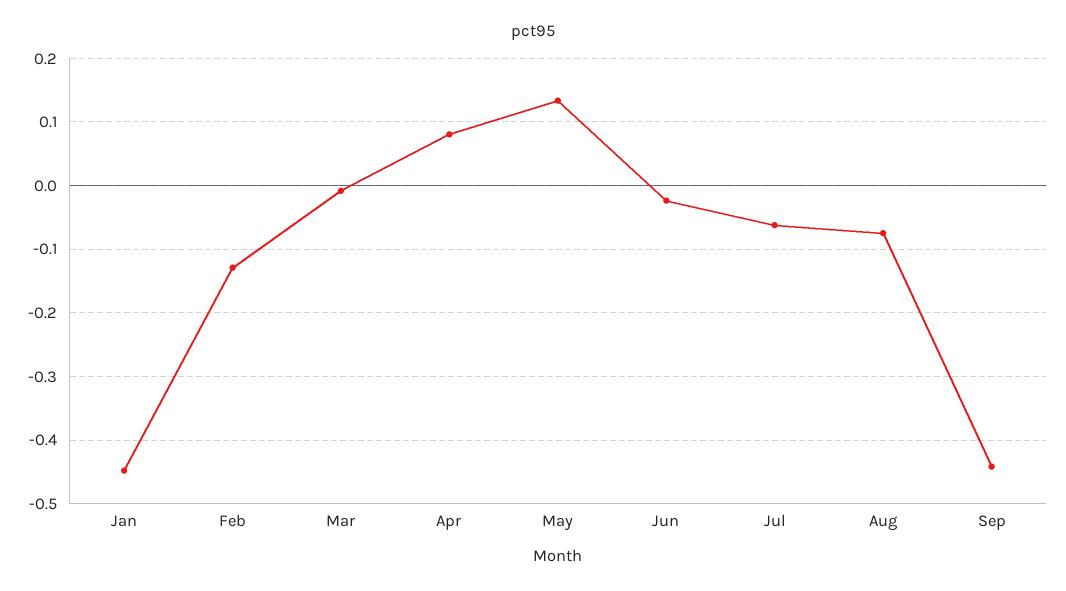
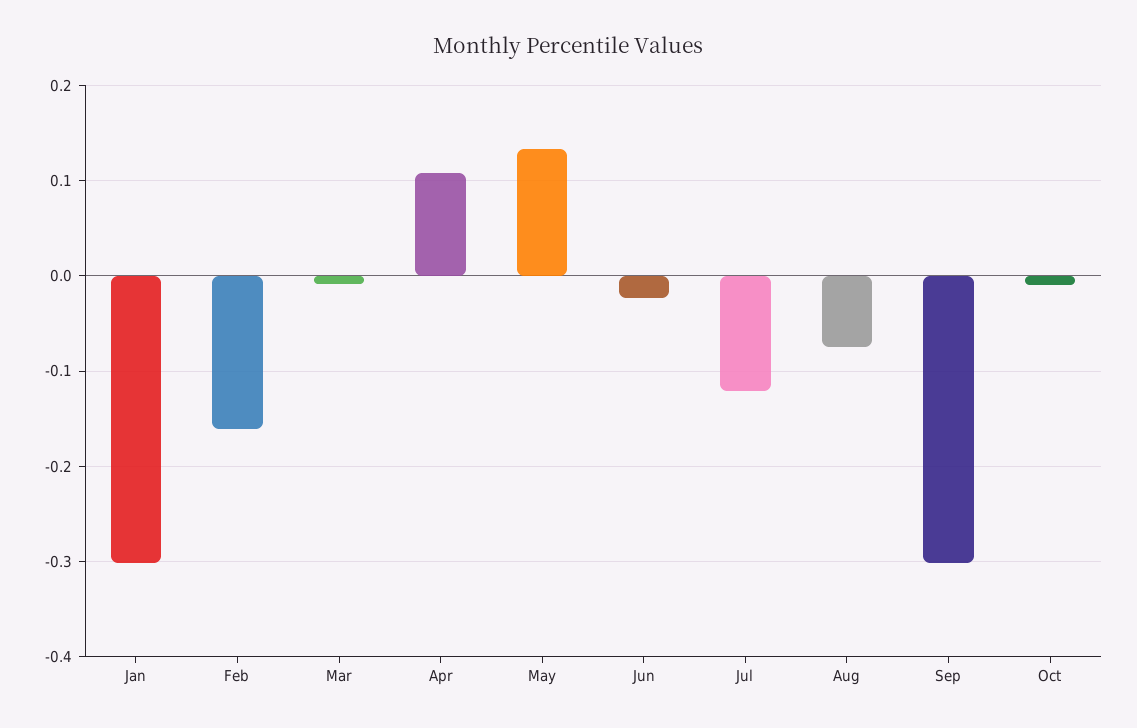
Jan: -0.45 -> -0.3
Feb: -0.13 -> -0.16
Apr: 0.08 -> 0.11
Jul: -0.06 -> -0.12
Sep: -0.44 -> -0.3
Oct: none -> -0.01

